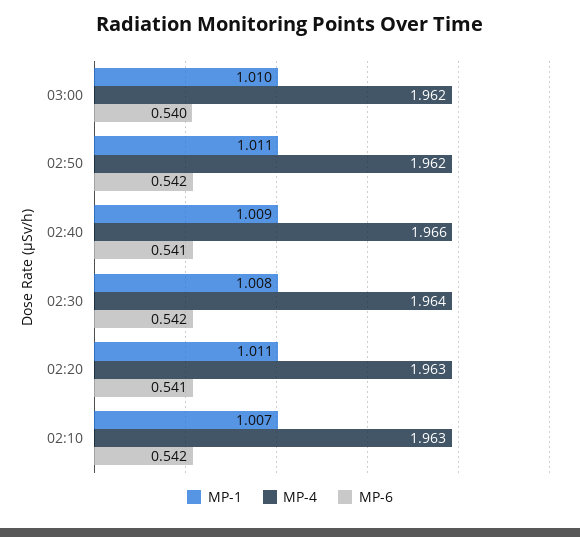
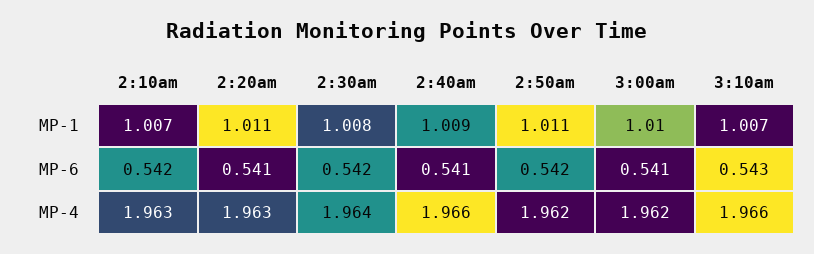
MP-6, 03:00: 0.54 -> 0.541
MP-1, 3:10am: none -> 1.007
MP-6, 3:10am: none -> 0.543
MP-4, 3:10am: none -> 1.966

